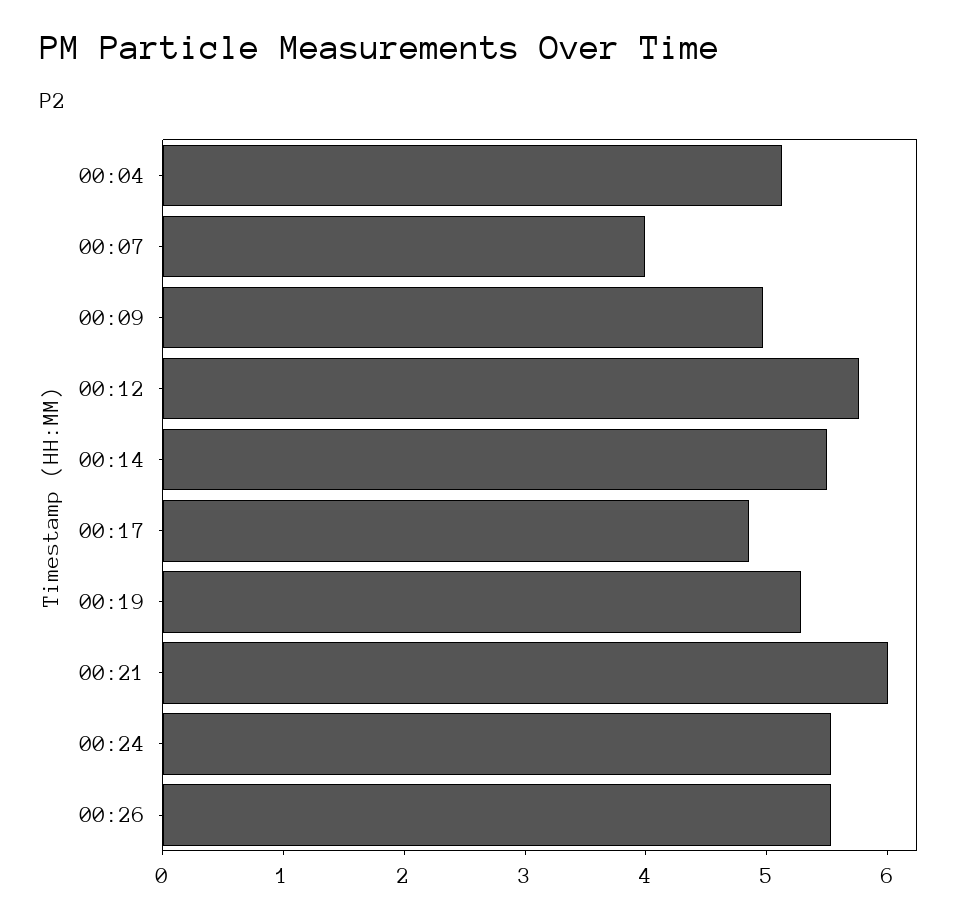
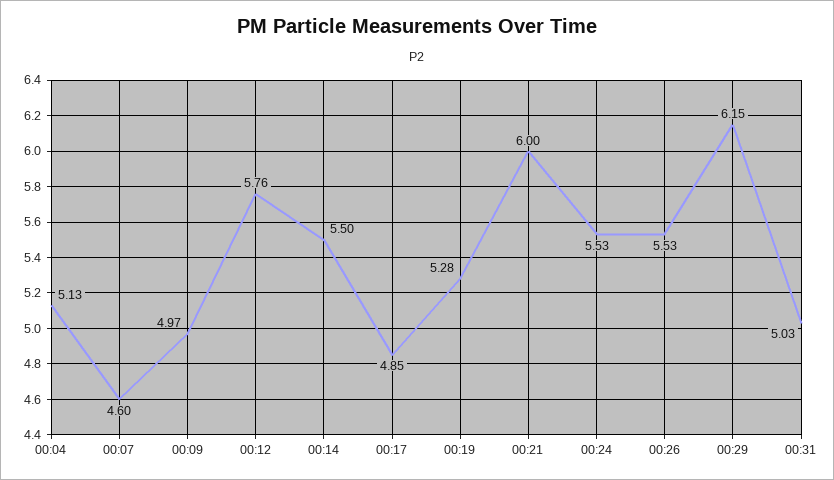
00:07: 4 -> 4.6
00:29: none -> 6.15
00:31: none -> 5.03

